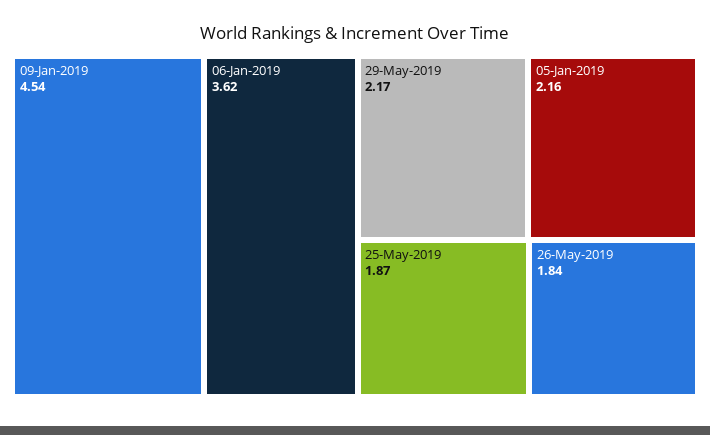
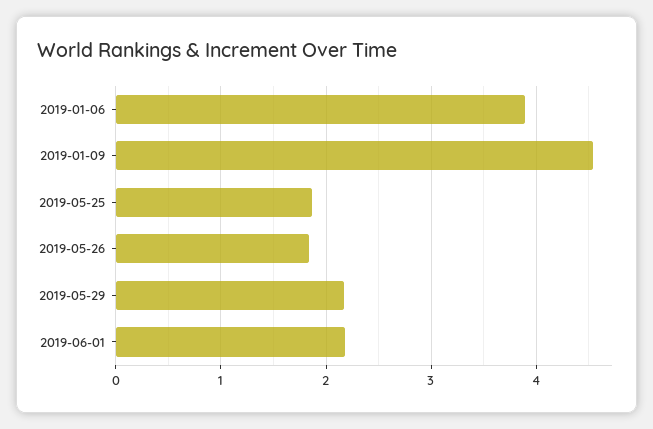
06-Jan-2019: 3.62 -> 3.9
05-Jan-2019: 2.16 -> none
2019-06-01: none -> 2.2

